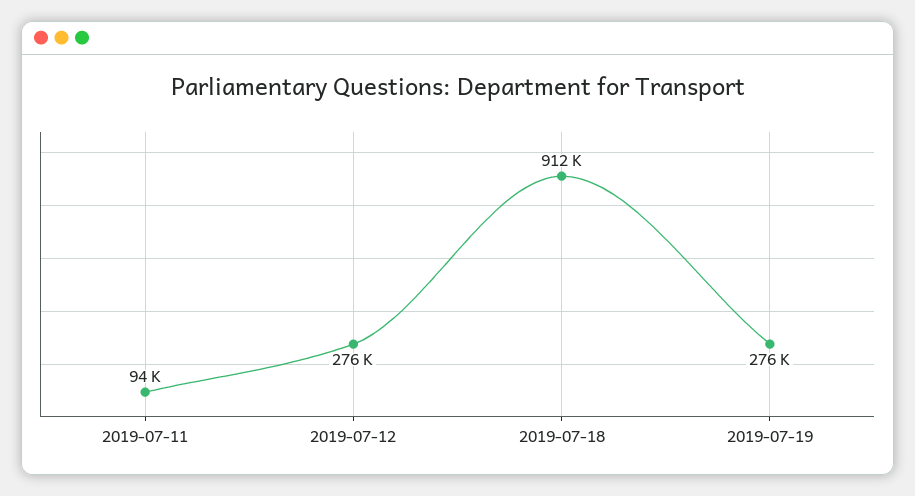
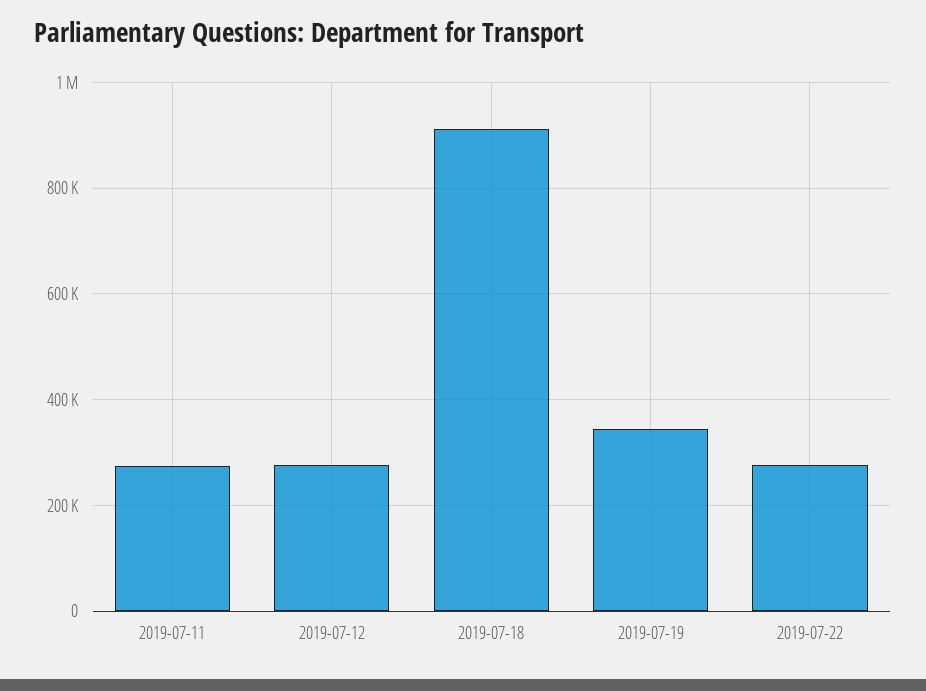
2019-07-11: 94000 -> 280000
2019-07-19: 276000 -> 340000
2019-07-22: none -> 280000

